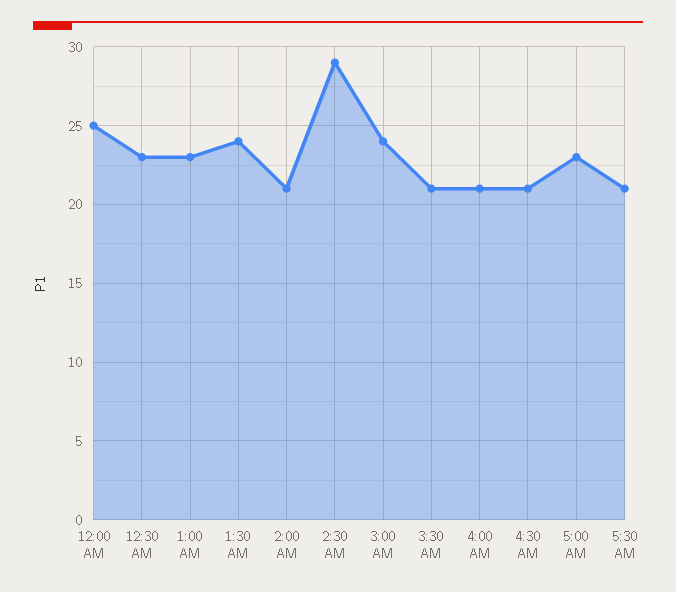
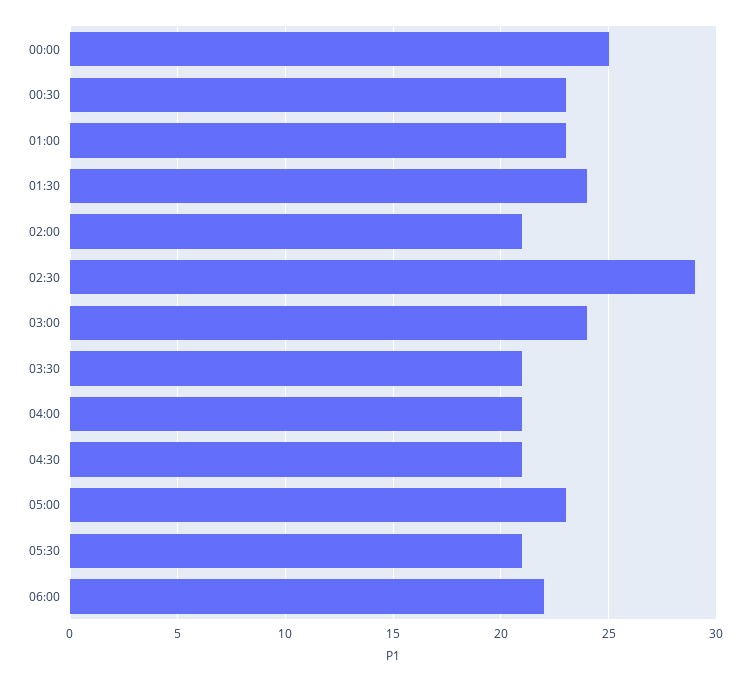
06:00: none -> 22

